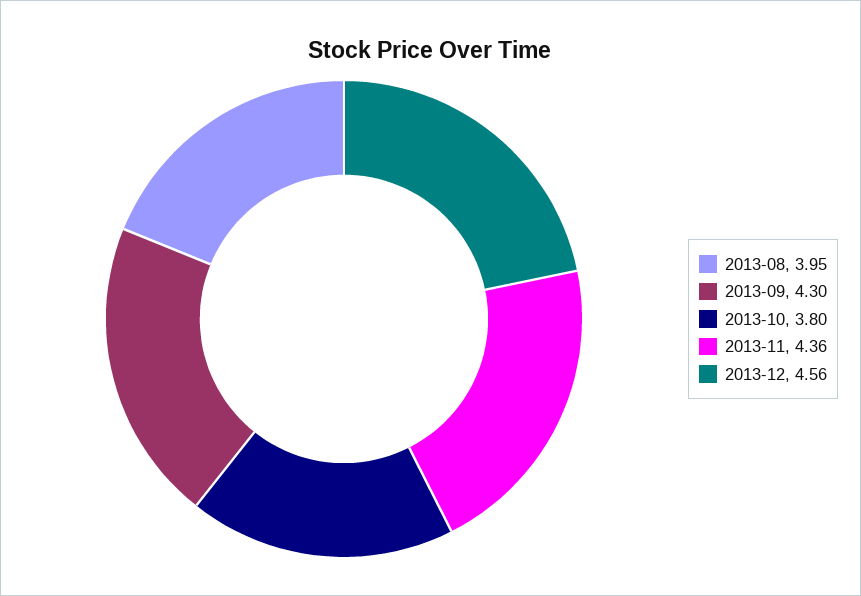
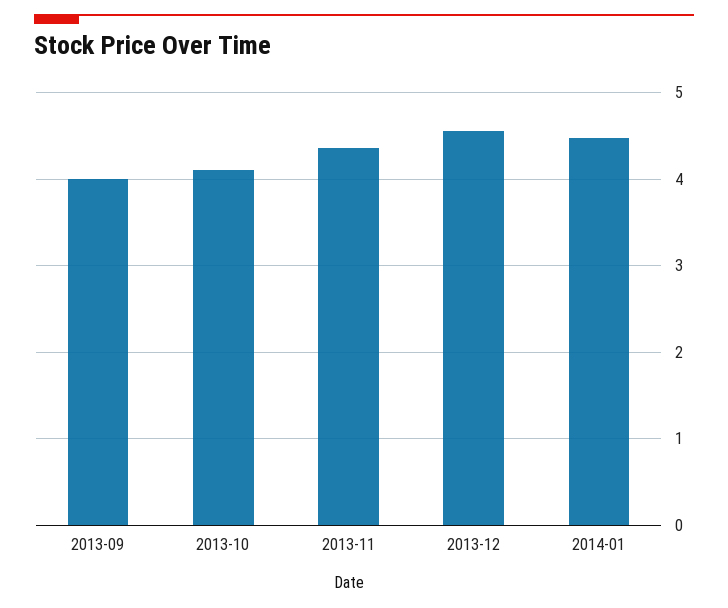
2013-08: 3.95 -> none
2013-09: 4.3 -> 4
2013-10: 3.8 -> 4.1
2014-01: none -> 4.5

